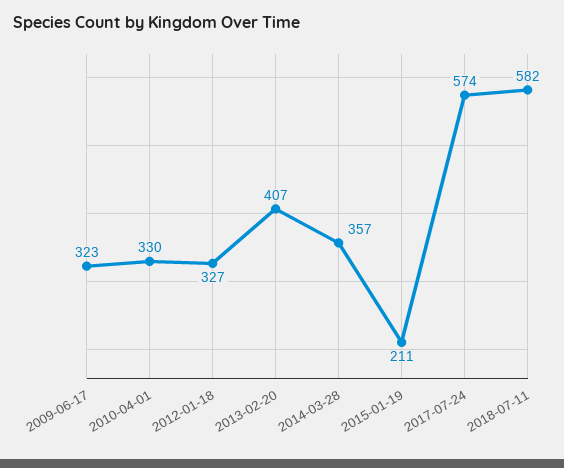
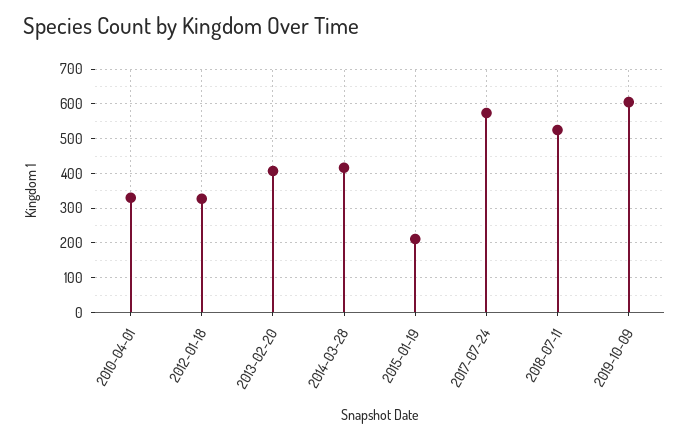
2009-06-17: 323 -> none
2014-03-28: 357 -> 420
2018-07-11: 582 -> 520
2019-10-09: none -> 600

